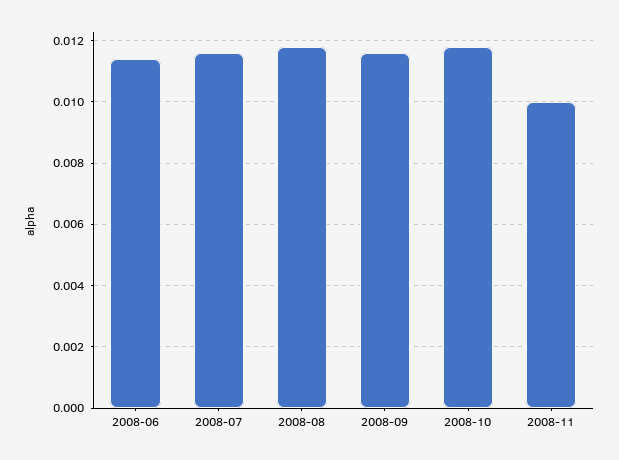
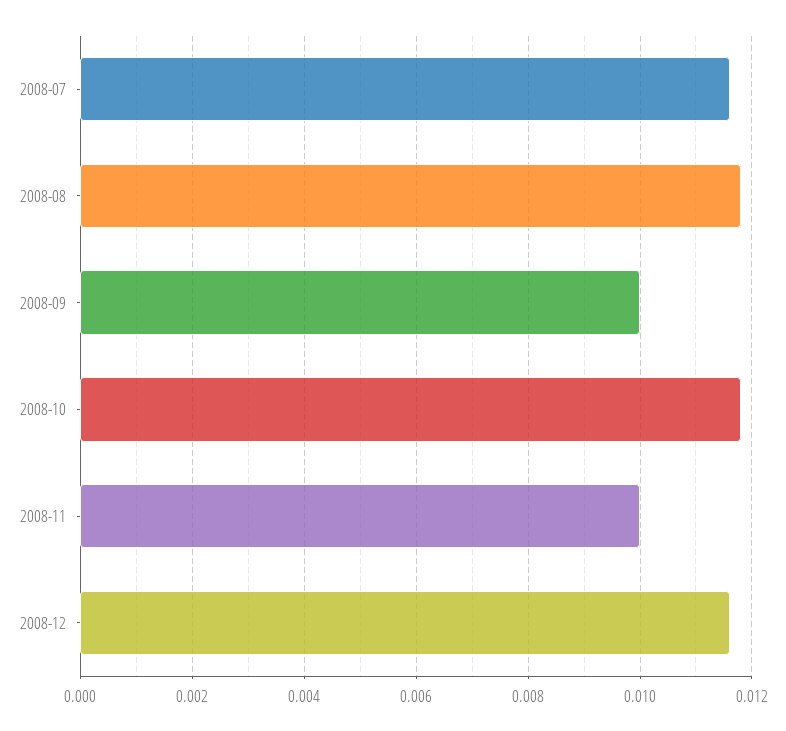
2008-06: 0.0115 -> none
2008-09: 0.0115 -> 0.01
2008-12: none -> 0.0115

